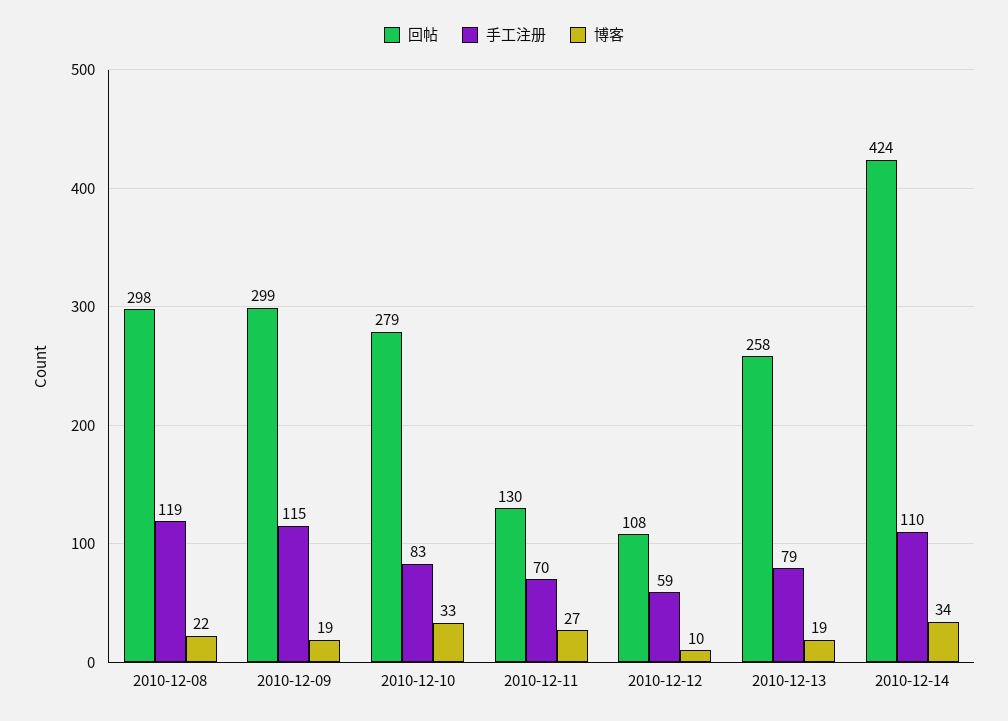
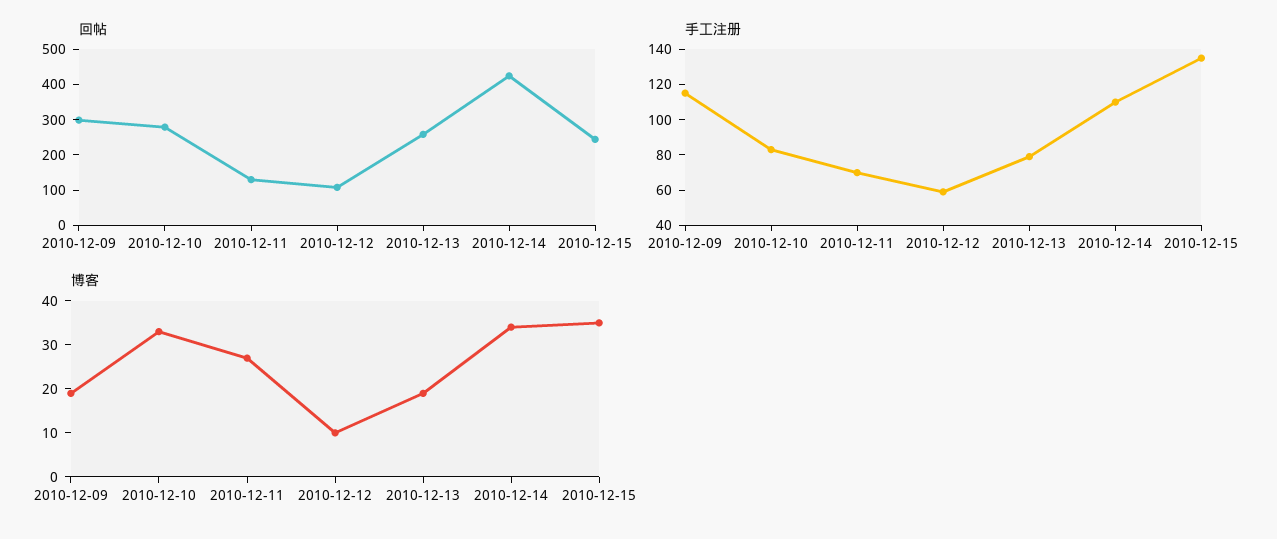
回帖, 2010-12-08: 298 -> none
手工注册, 2010-12-08: 119 -> none
博客, 2010-12-08: 22 -> none
回帖, 2010-12-15: none -> 250
手工注册, 2010-12-15: none -> 135
博客, 2010-12-15: none -> 35

